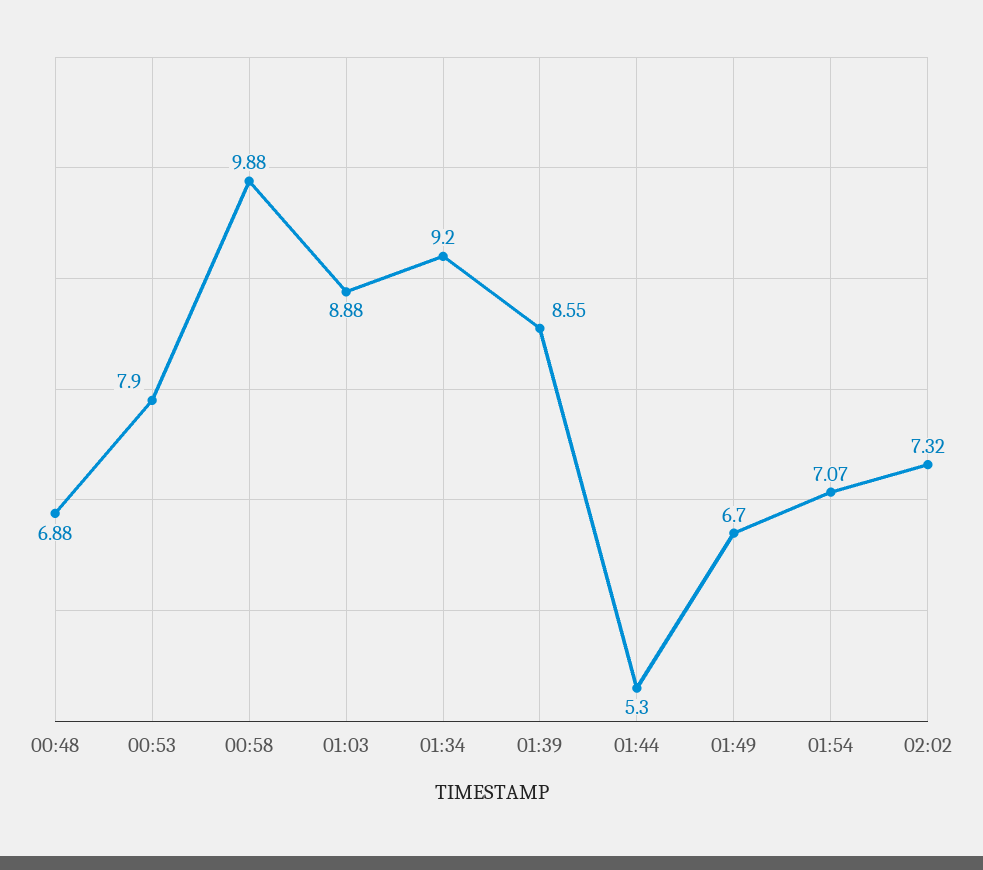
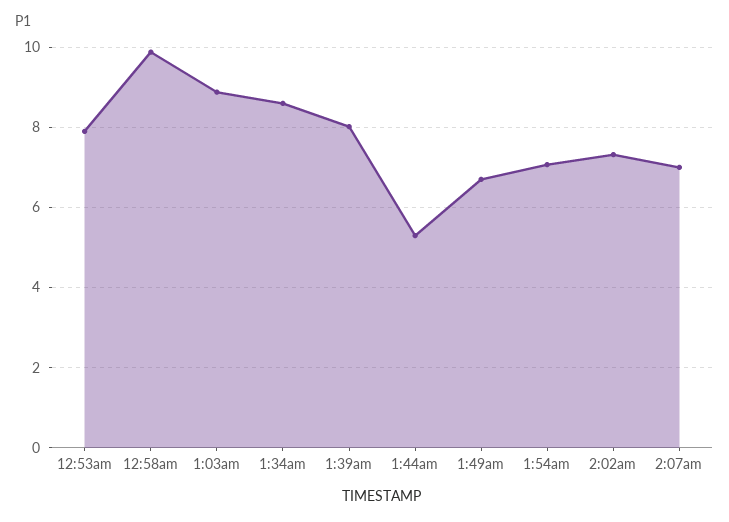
00:48: 6.88 -> none
01:34: 9.2 -> 8.6
01:39: 8.55 -> 8
2:07am: none -> 7

